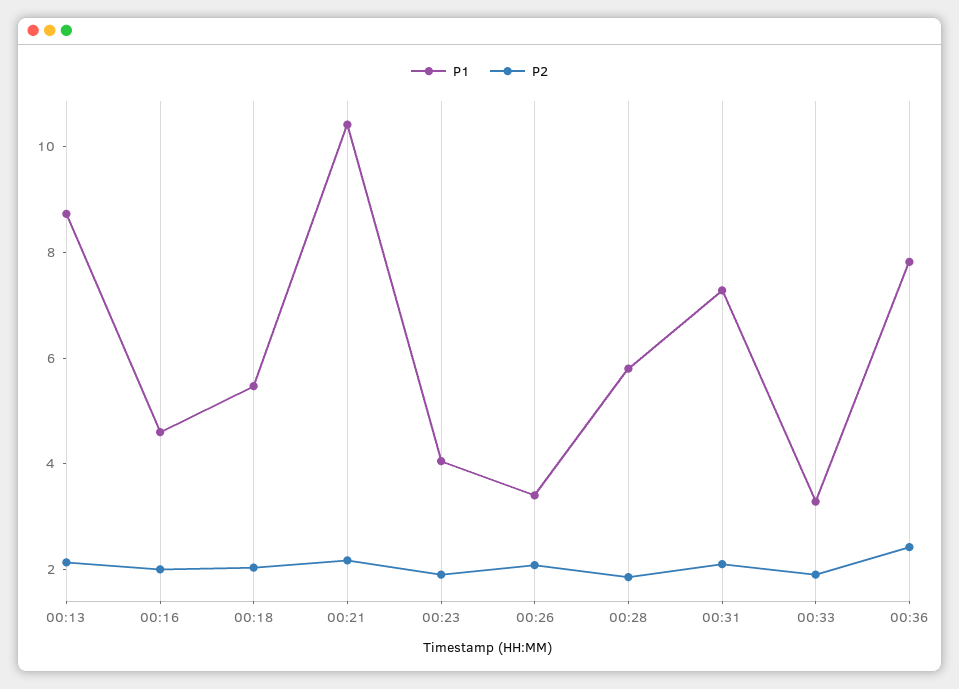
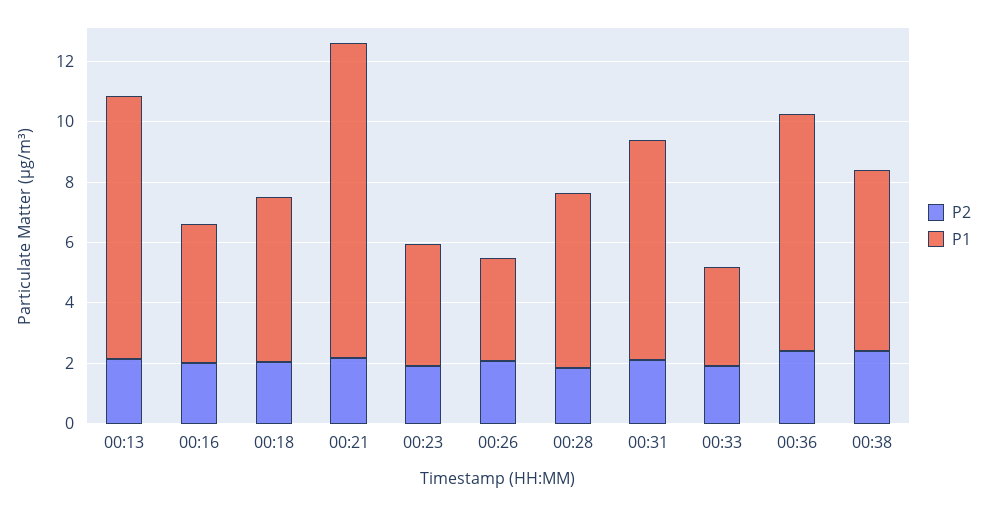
P2, 00:38: none -> 2.5
P1, 00:38: none -> 6

